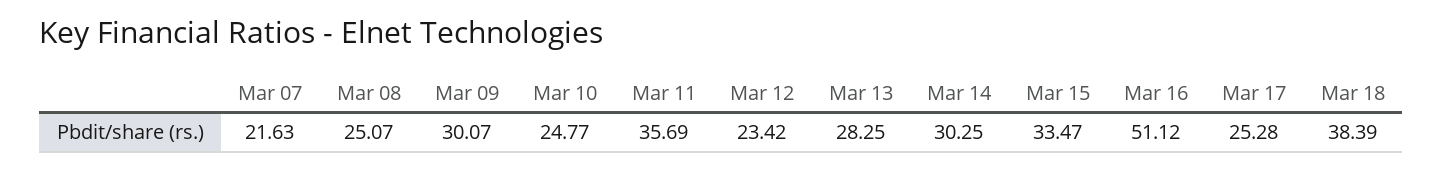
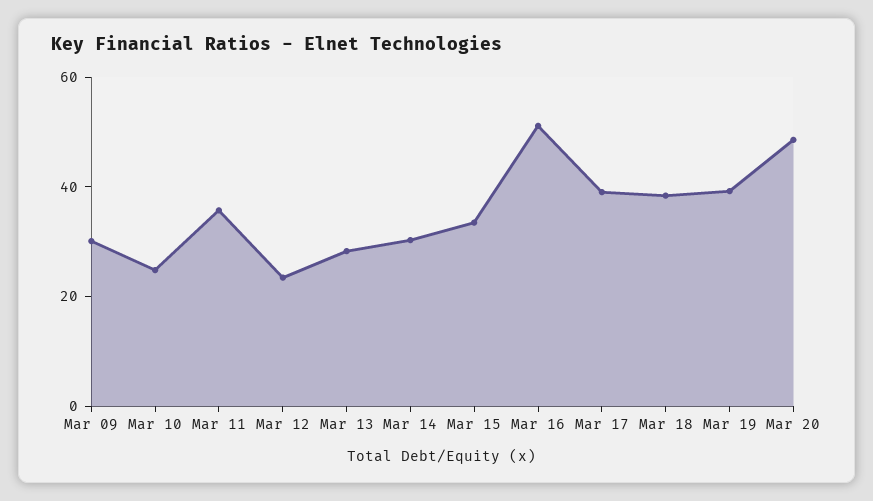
Mar 07: 21.63 -> none
Mar 08: 25.07 -> none
Mar 17: 25.28 -> 40
Mar 19: none -> 40
Mar 20: none -> 50

